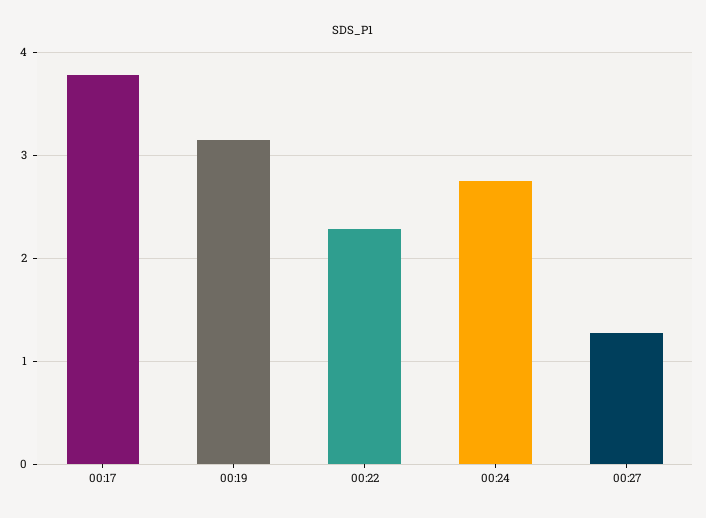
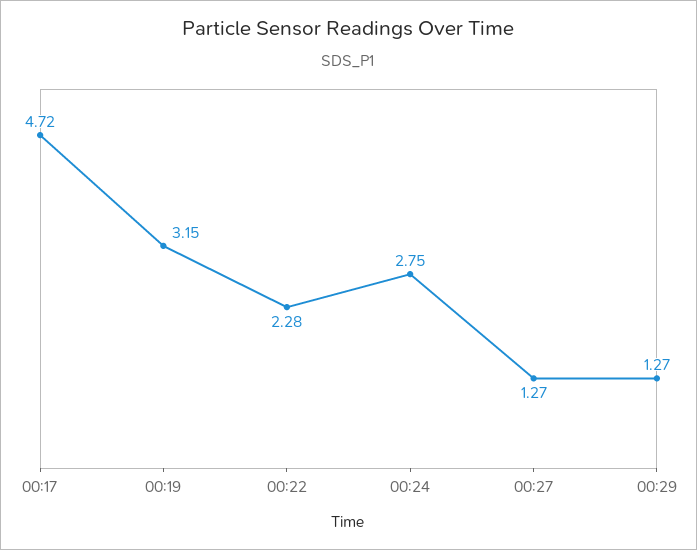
00:17: 3.8 -> 4.72
00:29: none -> 1.27

